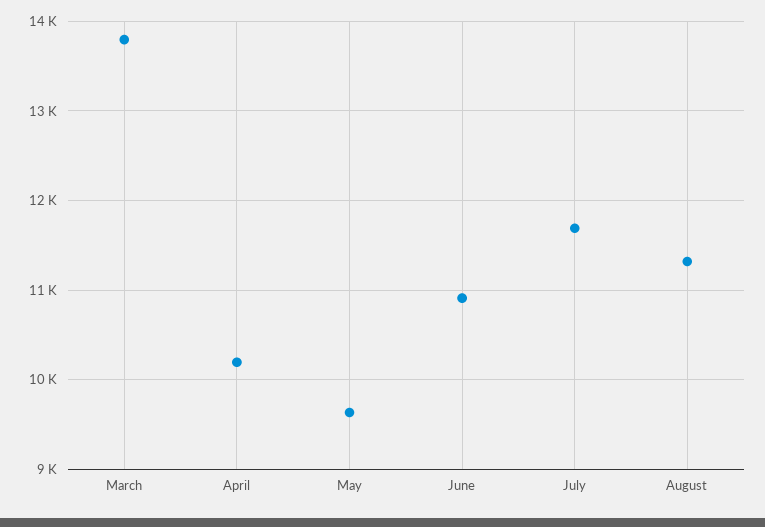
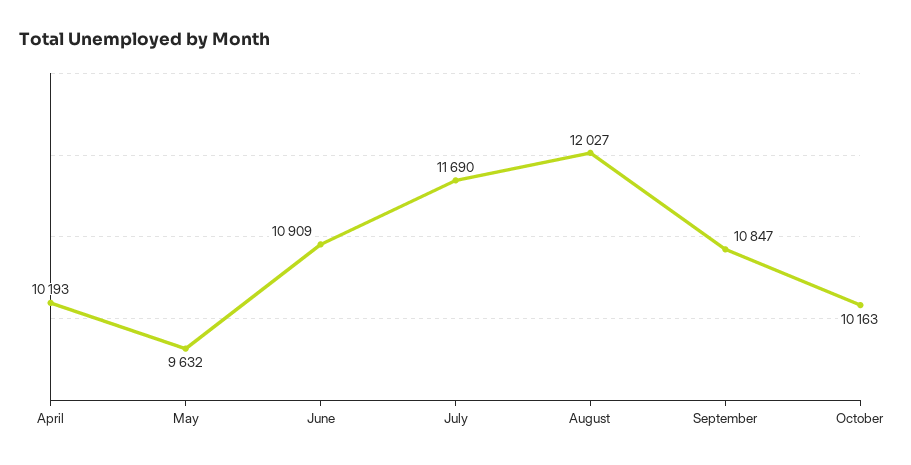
March: 13800 -> none
August: 11300 -> 12027
September: none -> 10847
October: none -> 10163

